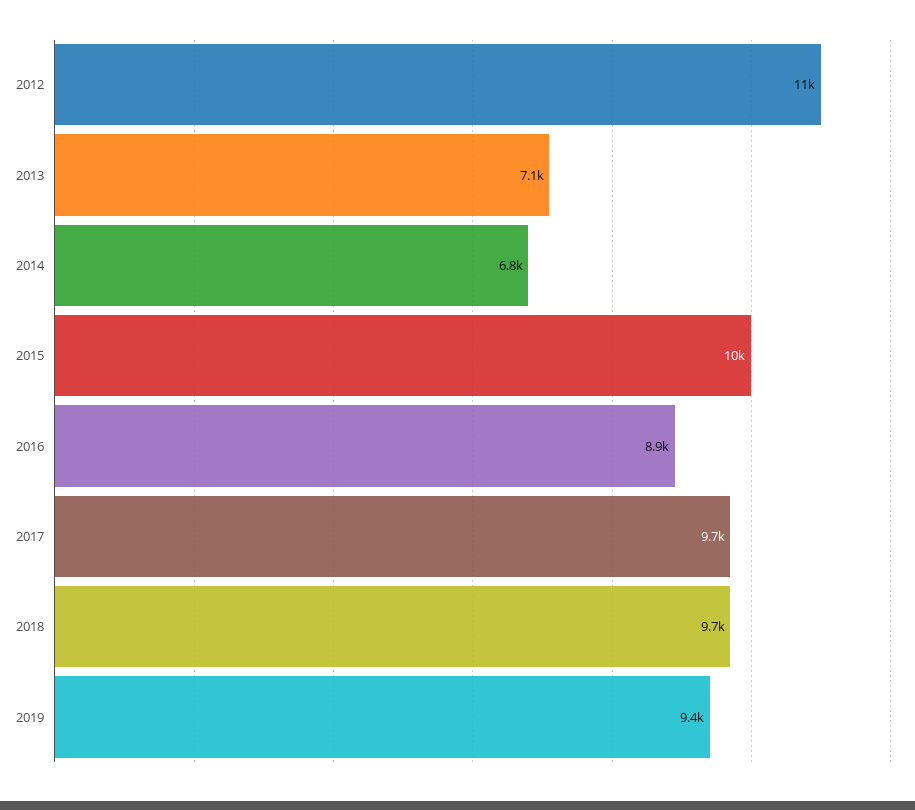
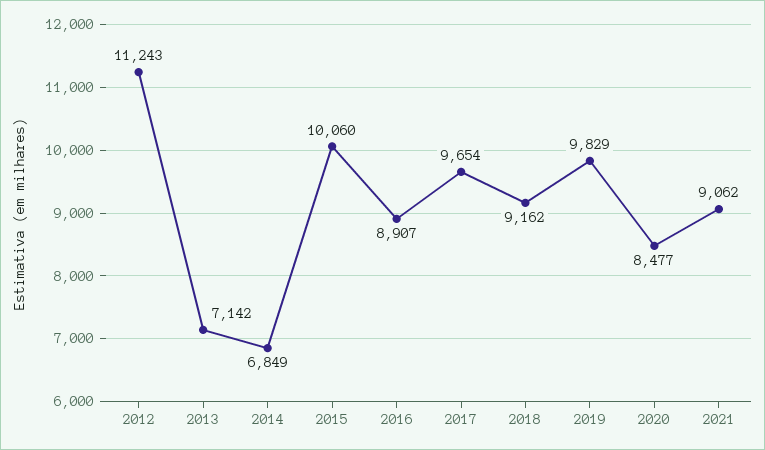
2018: 9700 -> 9162
2019: 9400 -> 9829
2020: none -> 8477
2021: none -> 9062

